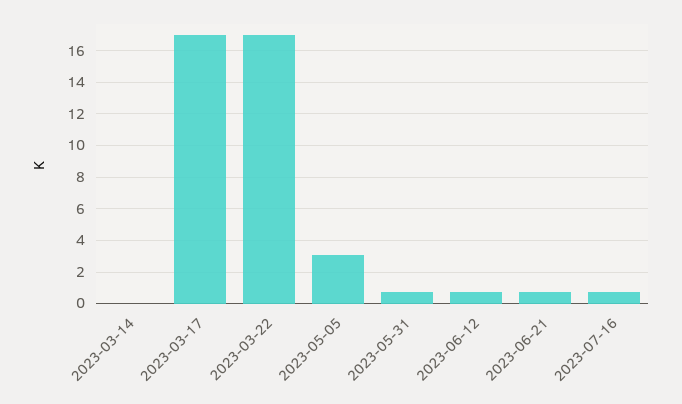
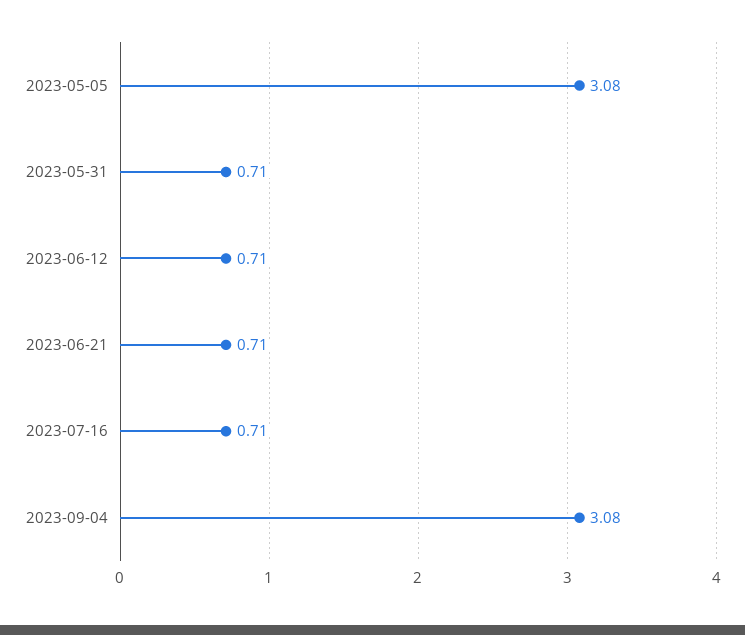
2023-03-14: 0 -> none
2023-03-17: 17 -> none
2023-03-22: 17 -> none
2023-09-04: none -> 3.08

